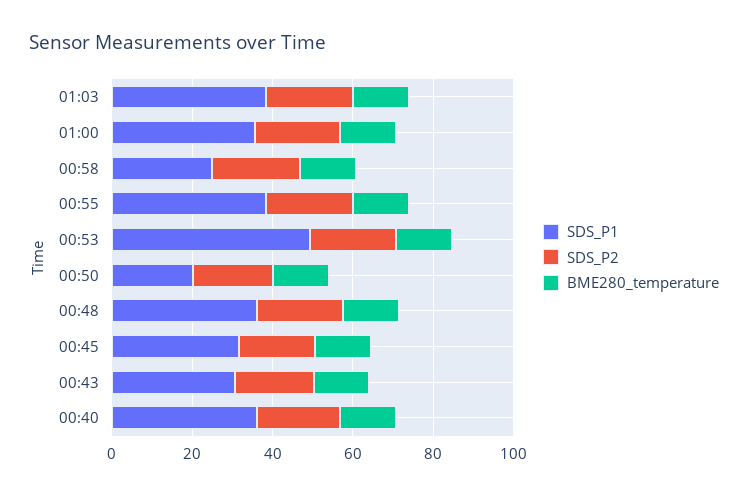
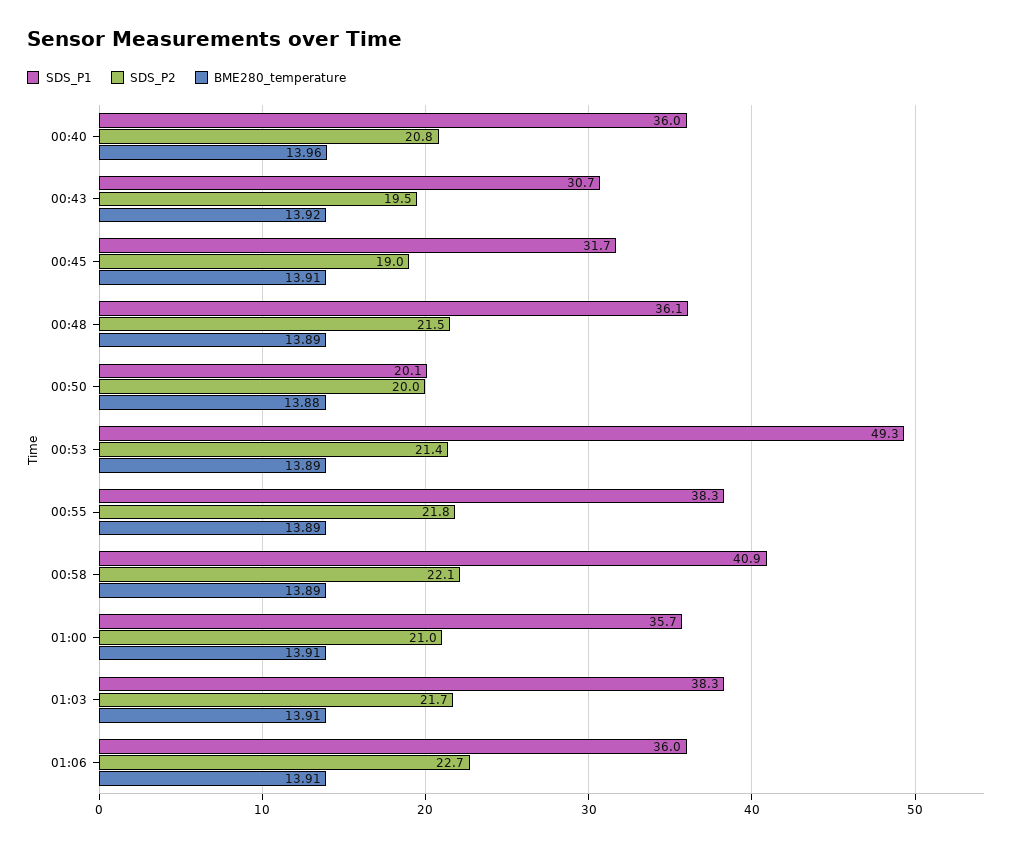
SDS_P1, 00:58: 25 -> 40.9
SDS_P1, 01:06: none -> 36
SDS_P2, 01:06: none -> 22.7
BME280_temperature, 01:06: none -> 13.91

